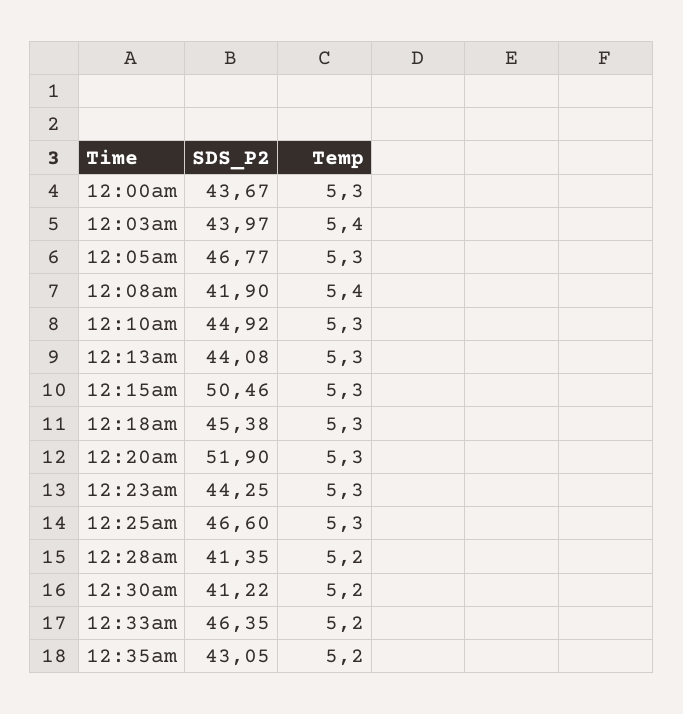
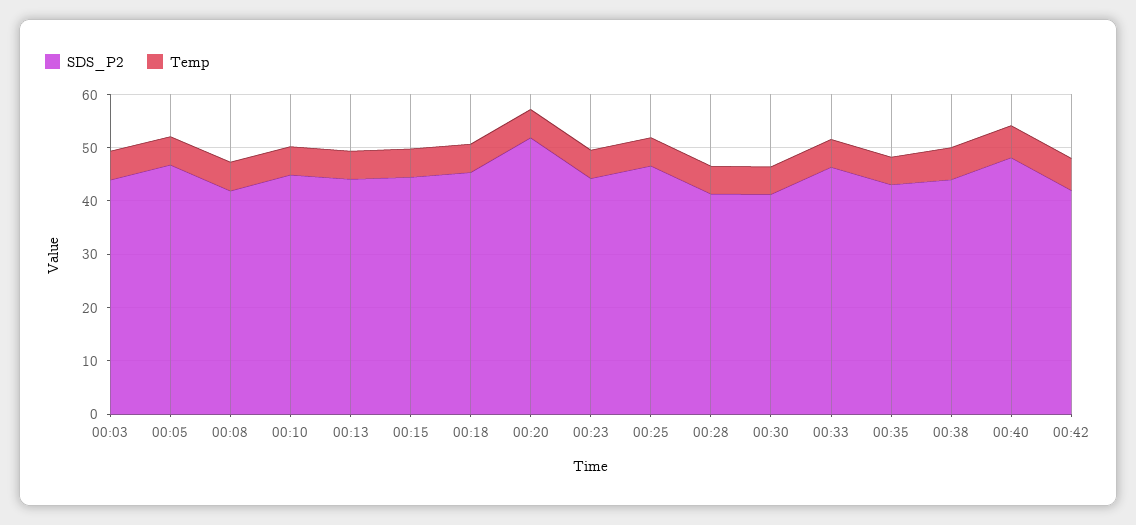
SDS_P2, 12:00am: 43.67 -> none
Temp, 12:00am: 5.3 -> none
SDS_P2, 12:15am: 50.46 -> 44
SDS_P2, 00:38: none -> 44
Temp, 00:38: none -> 6
SDS_P2, 00:40: none -> 48
Temp, 00:40: none -> 6
SDS_P2, 00:42: none -> 42
Temp, 00:42: none -> 6

